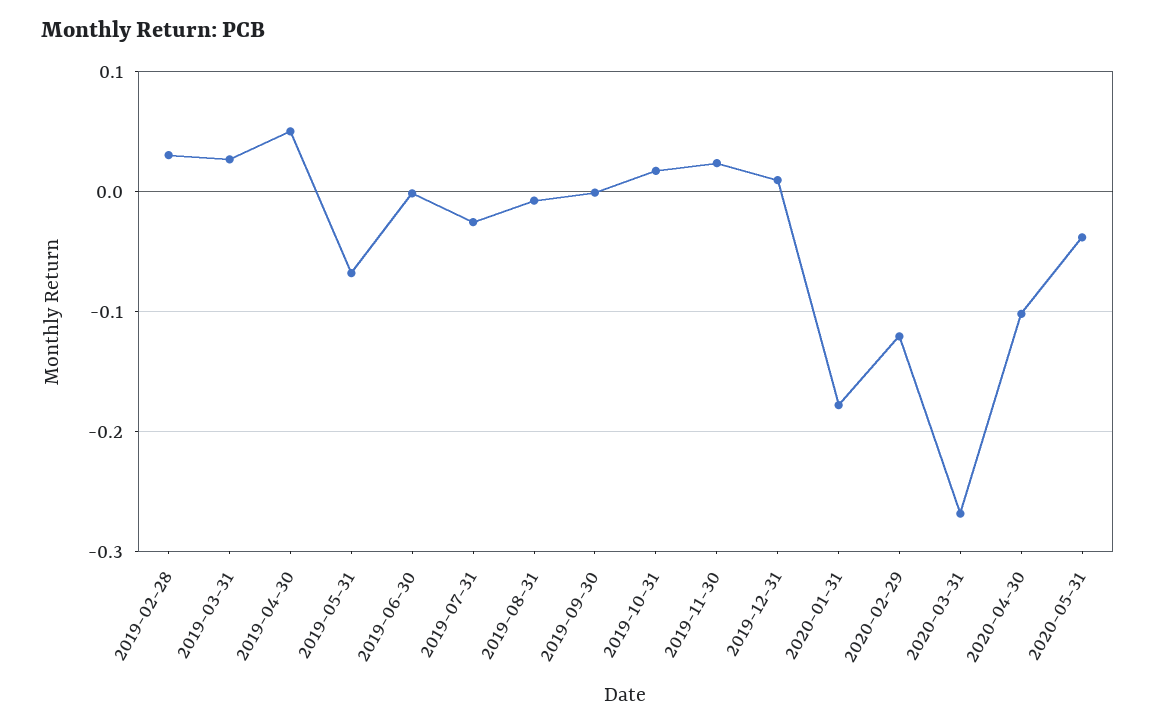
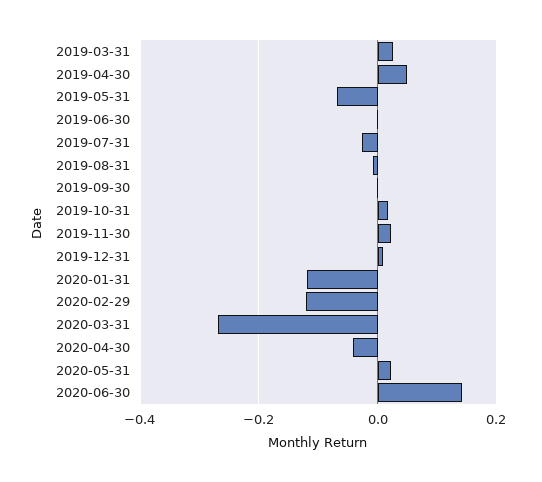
2019-02-28: 0.03 -> none
2020-01-31: -0.18 -> -0.12
2020-04-30: -0.1 -> -0.04
2020-05-31: -0.04 -> 0.02
2020-06-30: none -> 0.14

